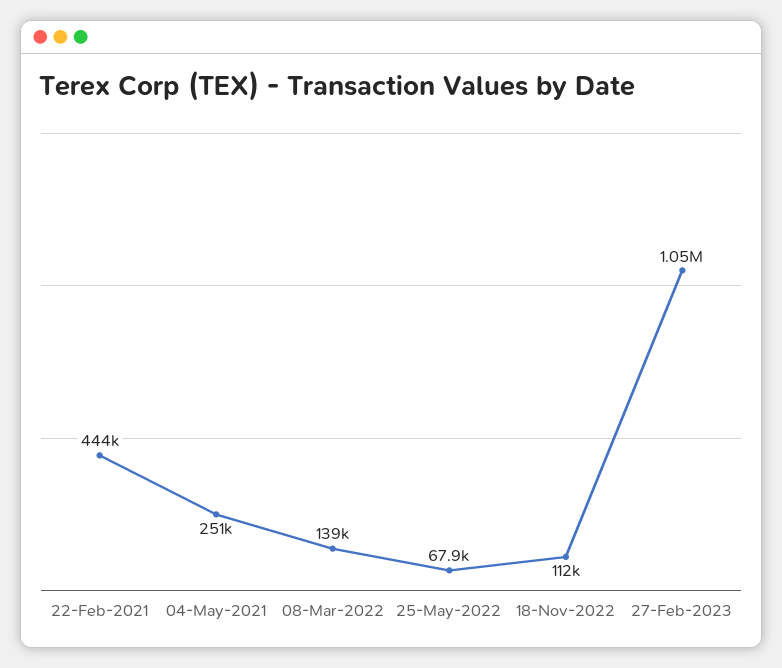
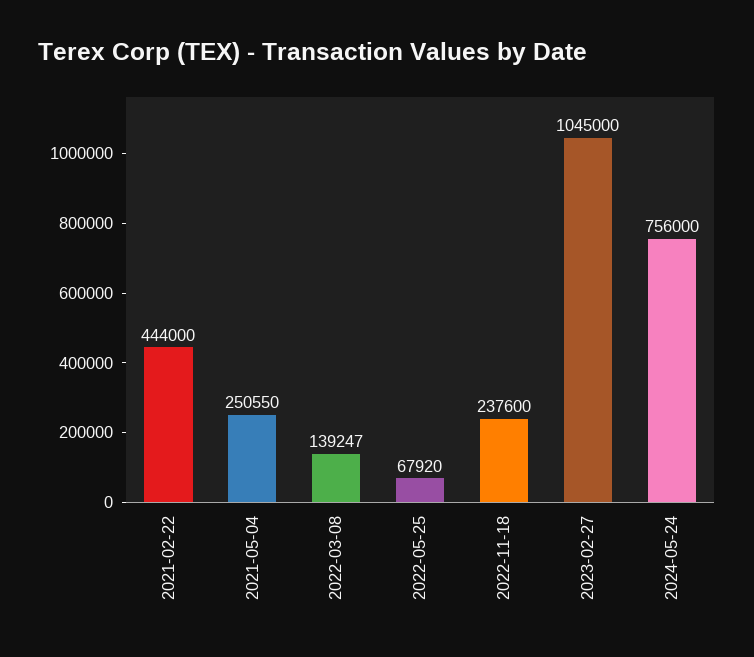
18-Nov-2022: 112000 -> 237600
2024-05-24: none -> 756000

